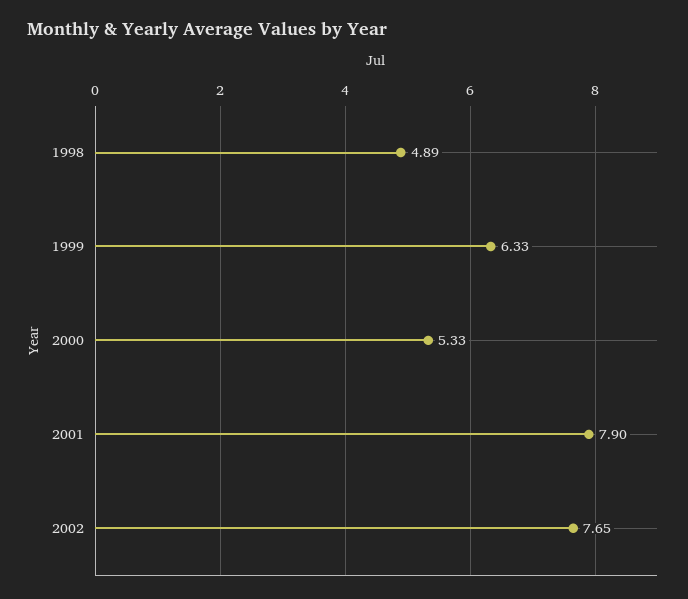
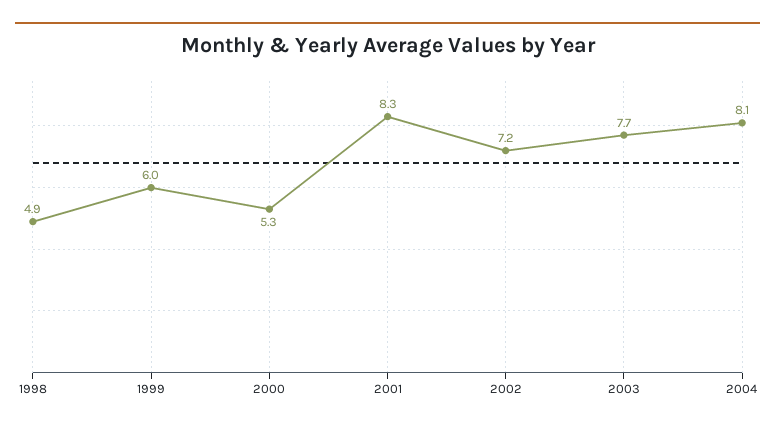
1999: 6.33 -> 6
2001: 7.9 -> 8.3
2002: 7.65 -> 7.2
2003: none -> 7.7
2004: none -> 8.1

